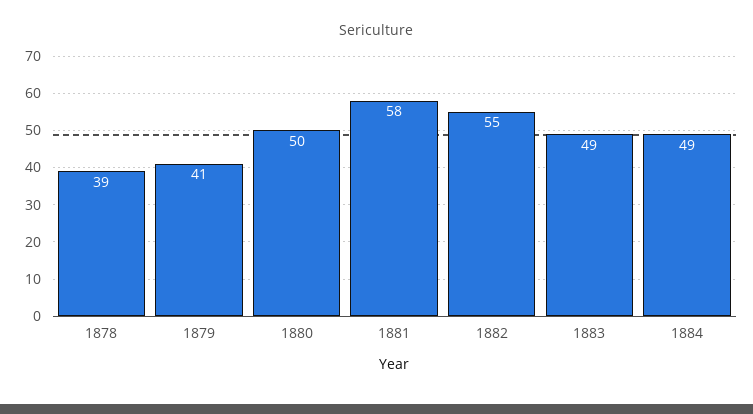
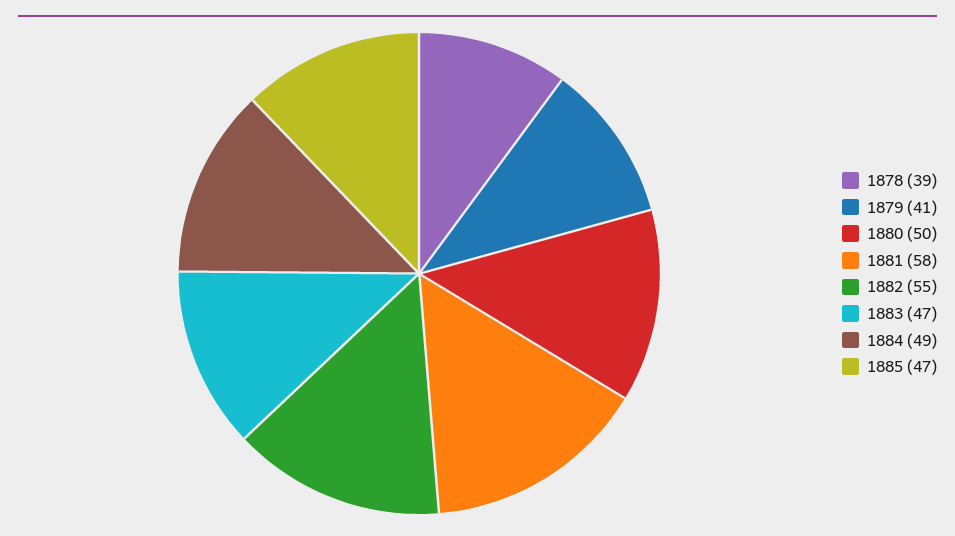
1883: 49 -> 47
1885: none -> 47

